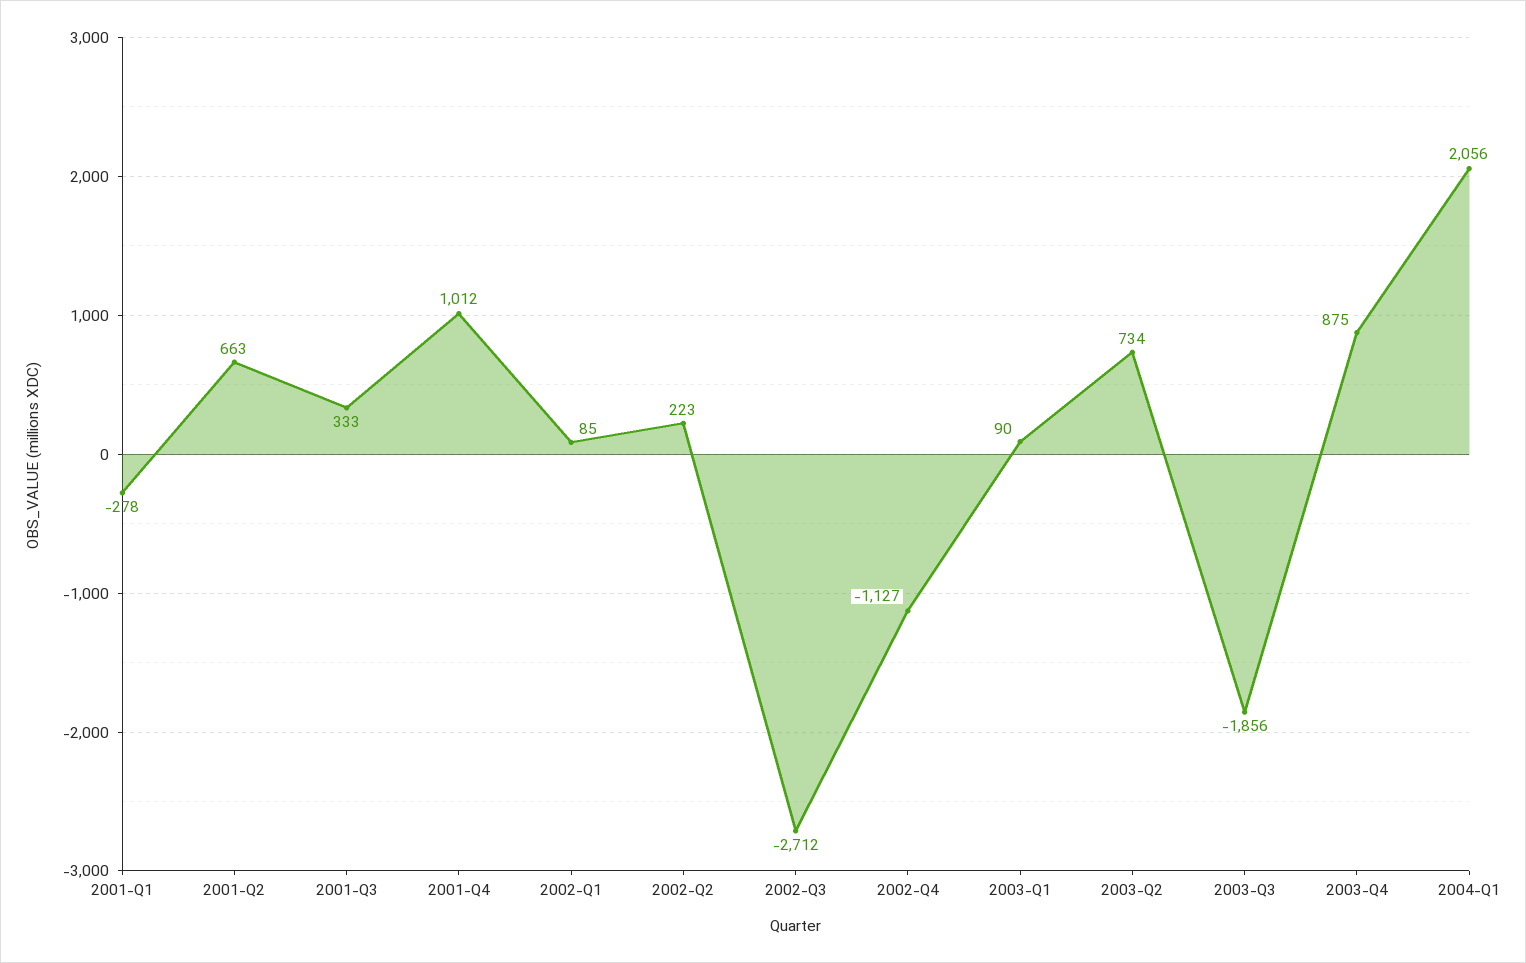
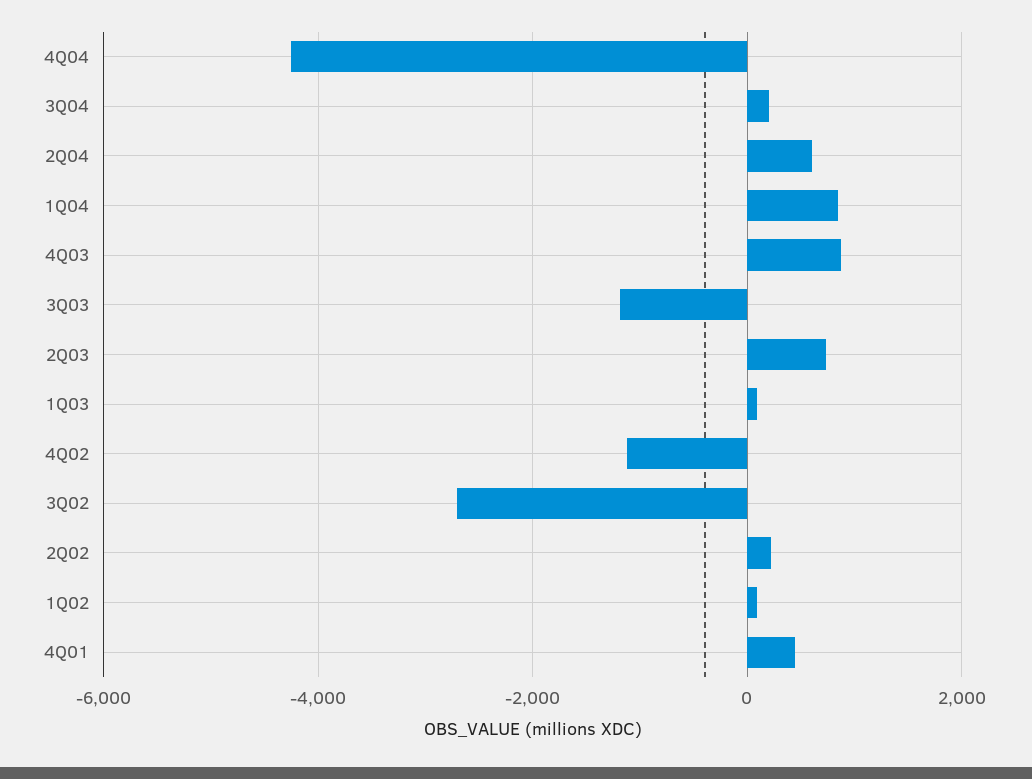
2001-Q1: -278 -> none
2001-Q2: 663 -> none
2001-Q3: 333 -> none
2001-Q4: 1012 -> 400
2003-Q3: -1856 -> -1200
2004-Q1: 2056 -> 800
4Q04: none -> -4200
3Q04: none -> 200
2Q04: none -> 600

